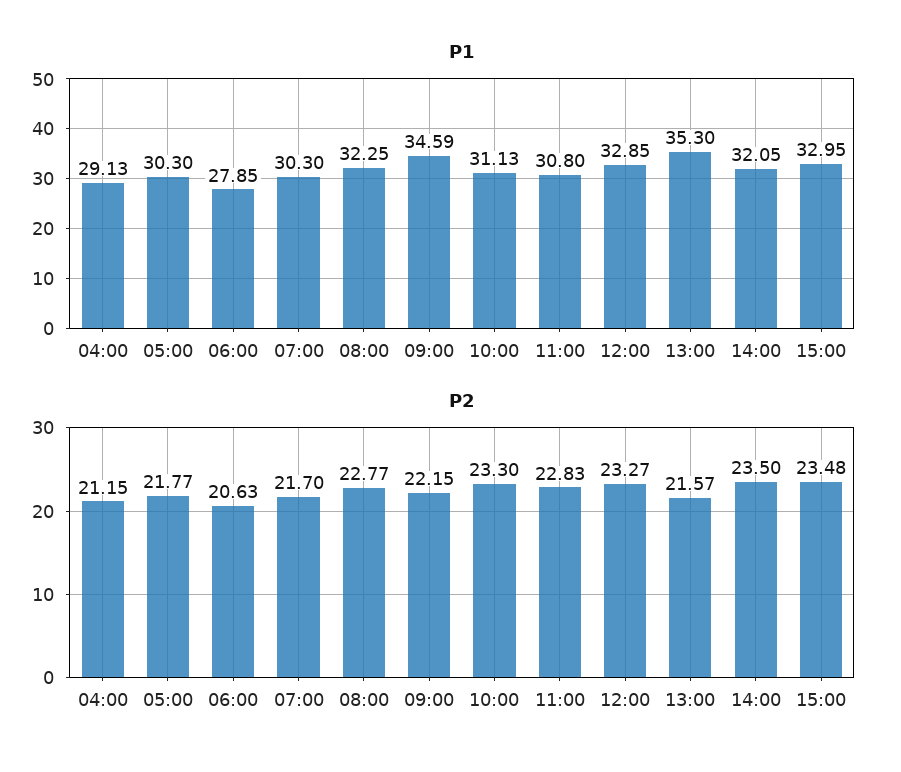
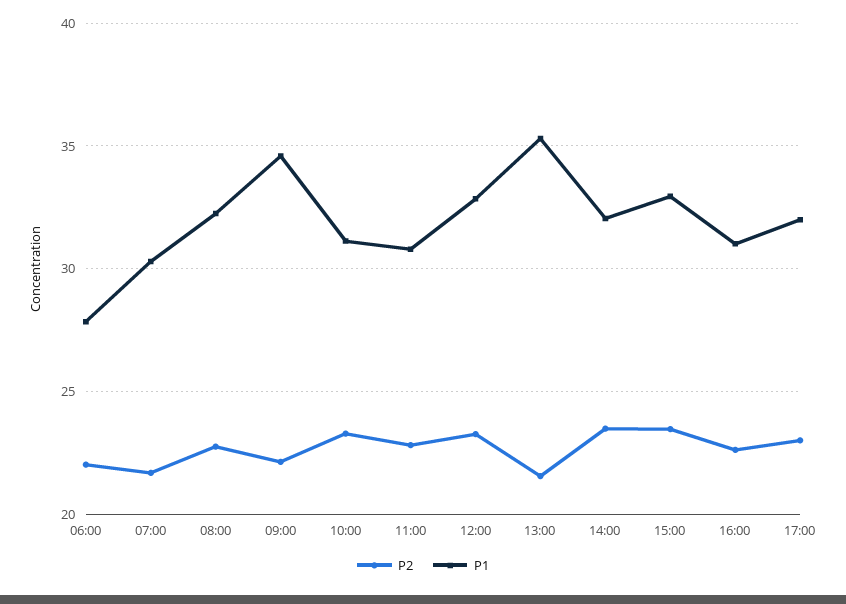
P1, 04:00: 29.13 -> none
P1, 05:00: 30.3 -> none
P2, 04:00: 21.15 -> none
P2, 05:00: 21.77 -> none
P2, 06:00: 20.63 -> 22
P2, 16:00: none -> 22.5
P1, 16:00: none -> 31
P2, 17:00: none -> 23
P1, 17:00: none -> 32

